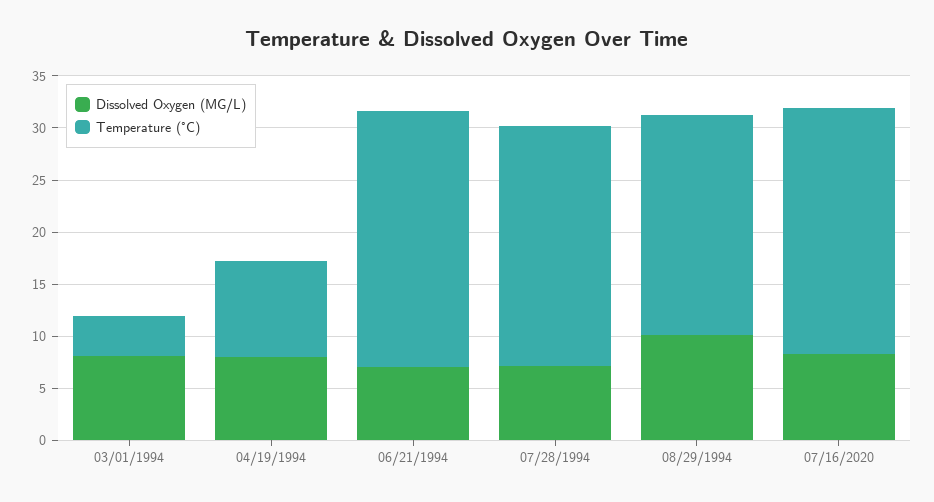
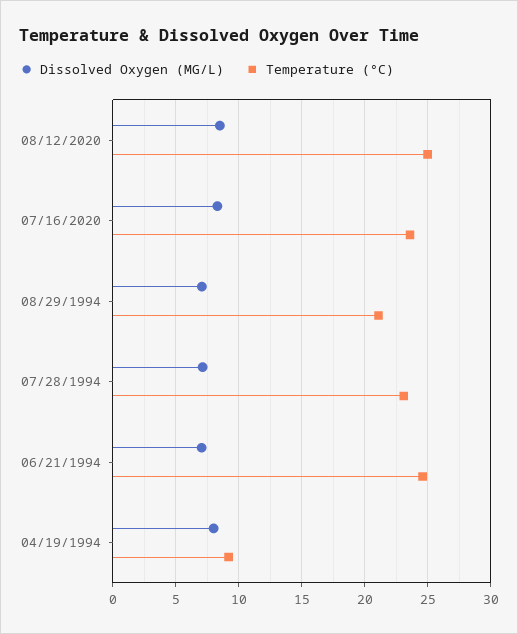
Dissolved Oxygen (MG/L), 03/01/1994: 8 -> none
Temperature (°C), 03/01/1994: 4 -> none
Dissolved Oxygen (MG/L), 08/29/1994: 10 -> 7
Dissolved Oxygen (MG/L), 08/12/2020: none -> 8.5
Temperature (°C), 08/12/2020: none -> 25

